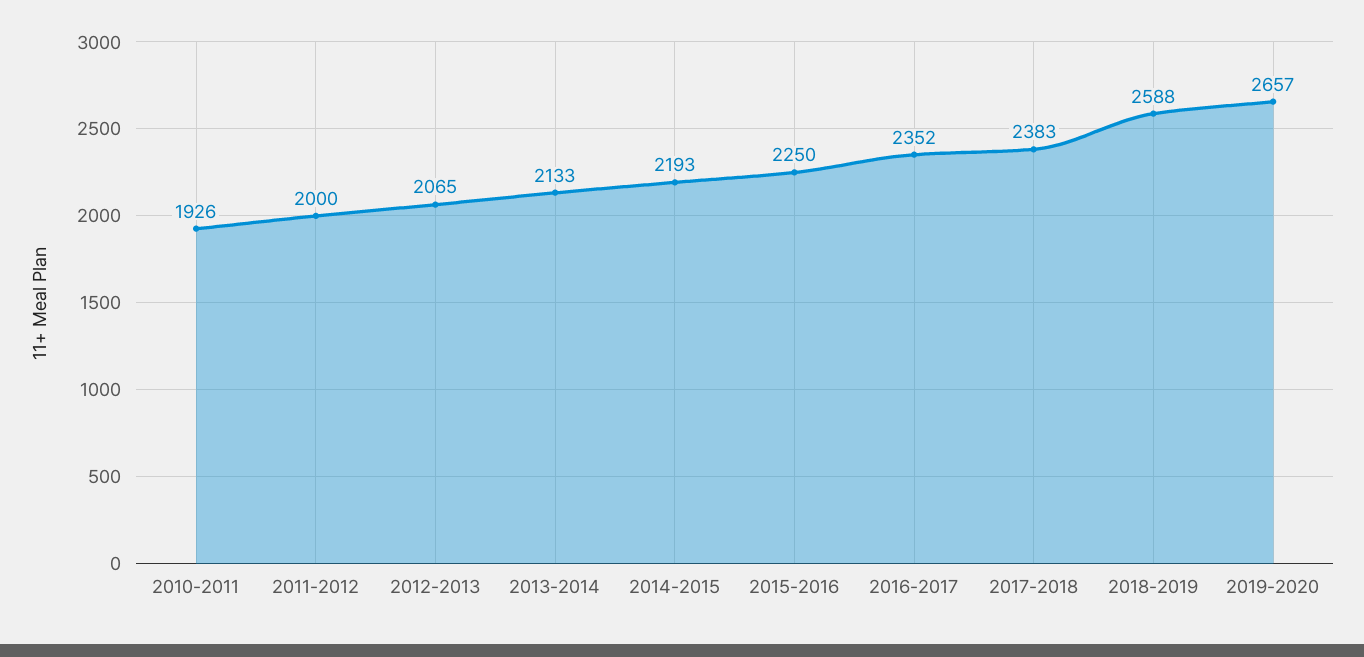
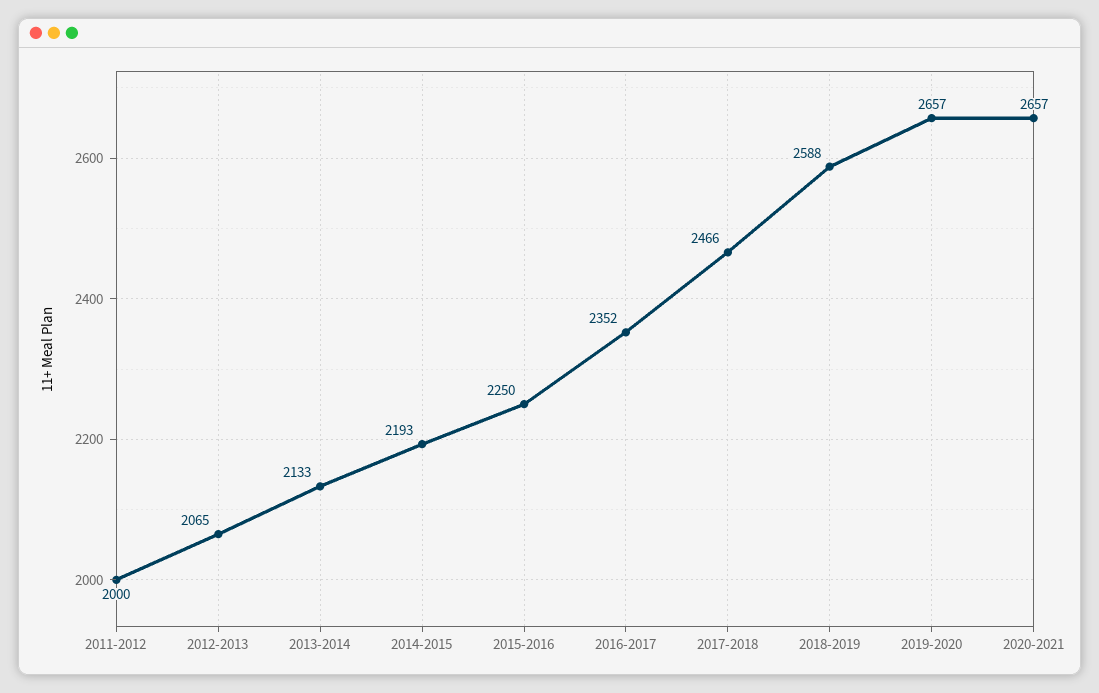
2010-2011: 1926 -> none
2017-2018: 2383 -> 2466
2020-2021: none -> 2657

